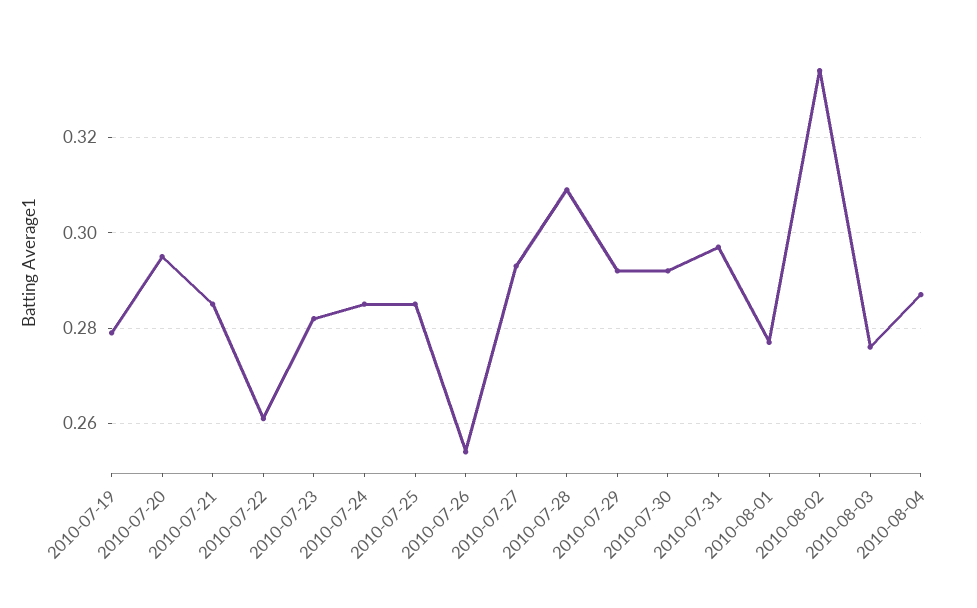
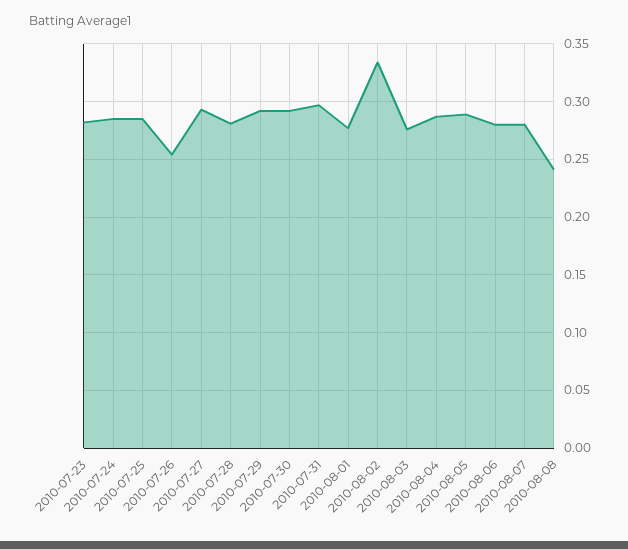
2010-07-19: 0.28 -> none
2010-07-20: 0.295 -> none
2010-07-21: 0.285 -> none
2010-07-22: 0.26 -> none
2010-07-28: 0.31 -> 0.28
2010-08-05: none -> 0.29
2010-08-06: none -> 0.28
2010-08-07: none -> 0.28
2010-08-08: none -> 0.24

